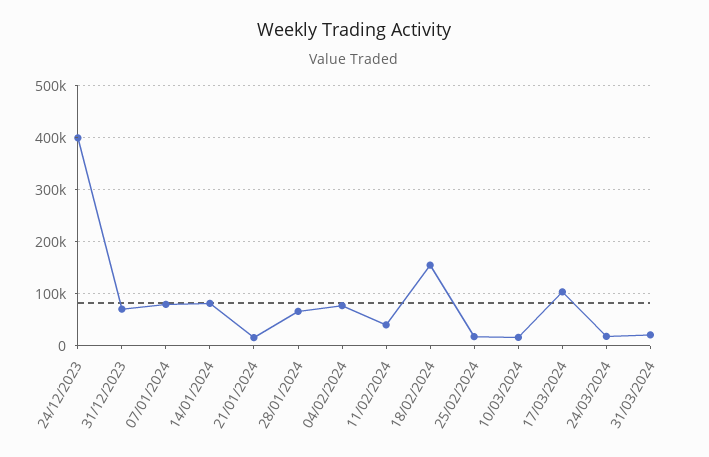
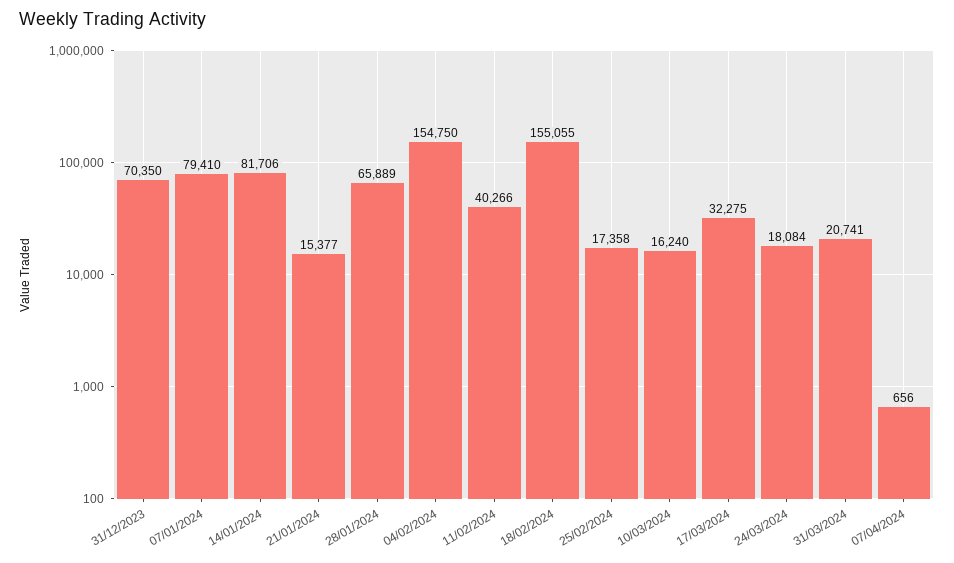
24/12/2023: 400000 -> none
04/02/2024: 80000 -> 154750
17/03/2024: 100000 -> 32275
07/04/2024: none -> 656

